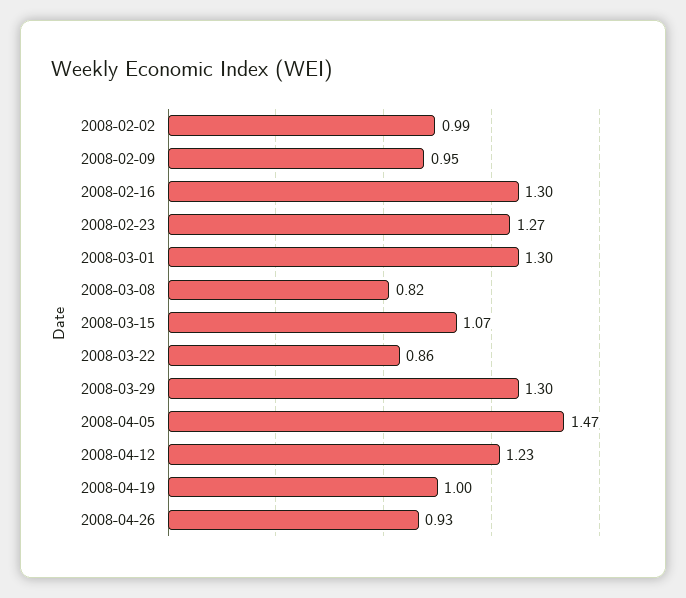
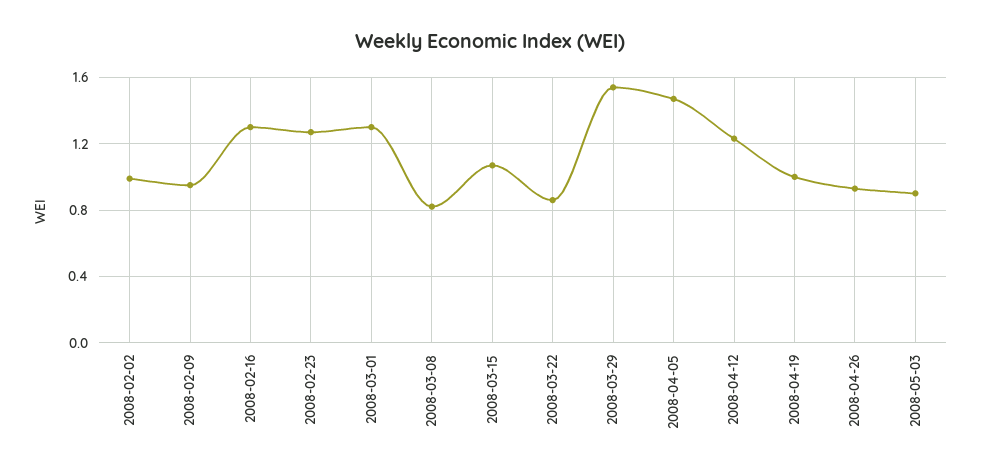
2008-03-29: 1.3 -> 1.55
2008-05-03: none -> 0.9

